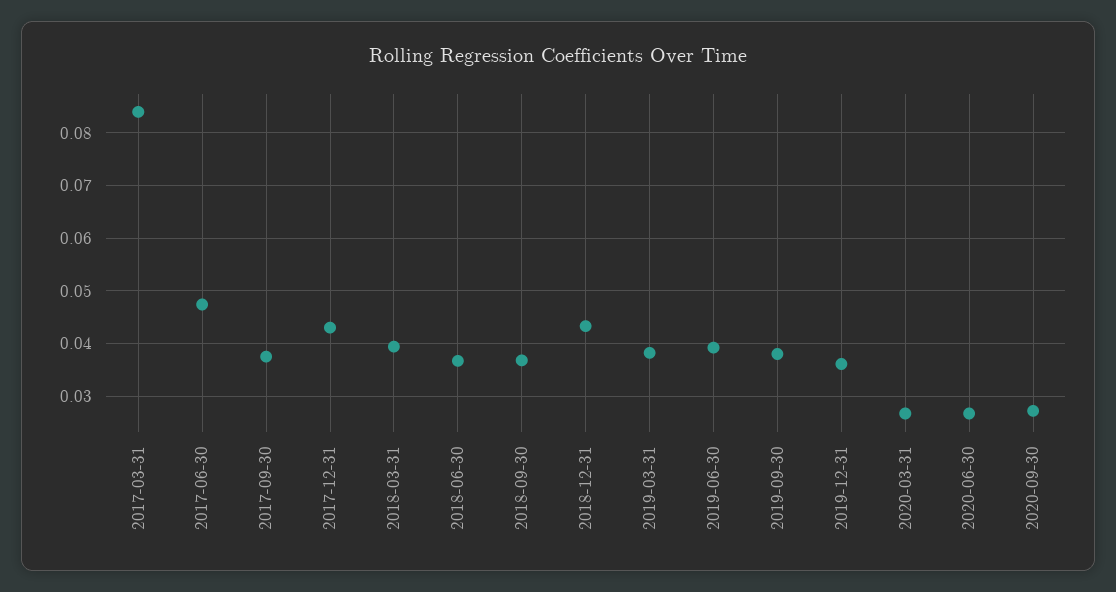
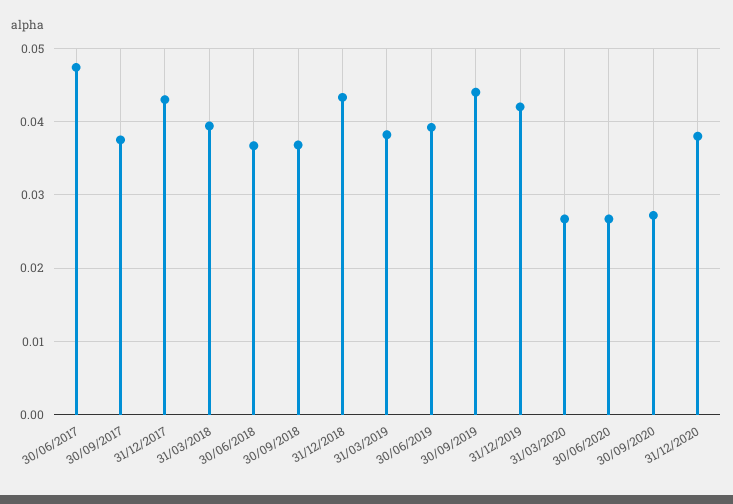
2017-03-31: 0.084 -> none
2019-09-30: 0.038 -> 0.044
2019-12-31: 0.036 -> 0.042
31/12/2020: none -> 0.038

